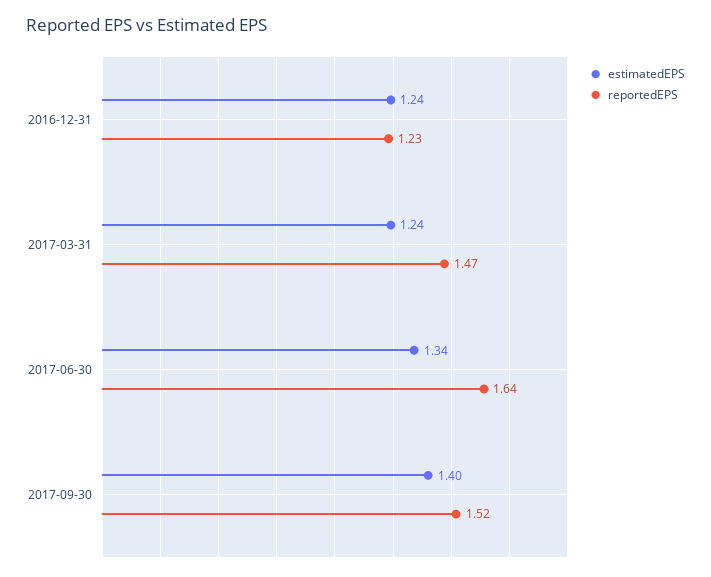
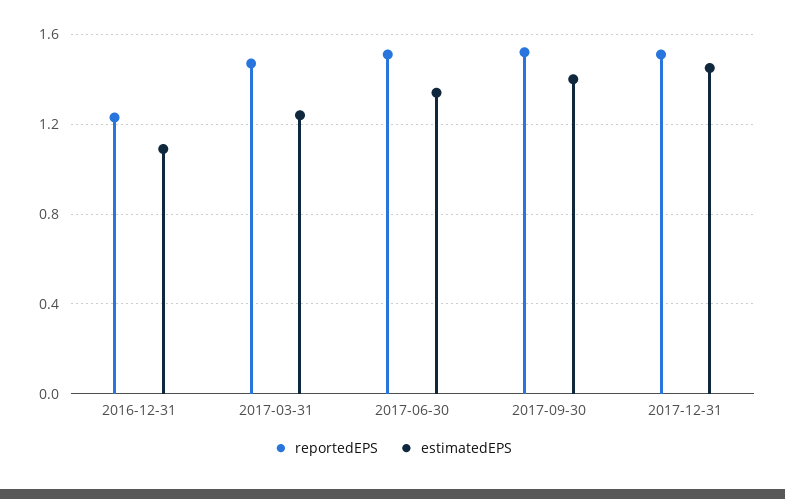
estimatedEPS, 2016-12-31: 1.24 -> 1.1
reportedEPS, 2017-06-30: 1.64 -> 1.5
reportedEPS, 2017-12-31: none -> 1.5
estimatedEPS, 2017-12-31: none -> 1.45

